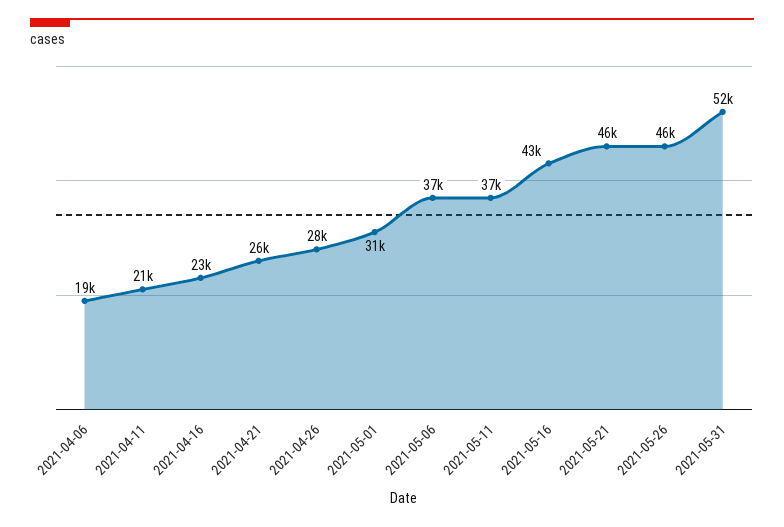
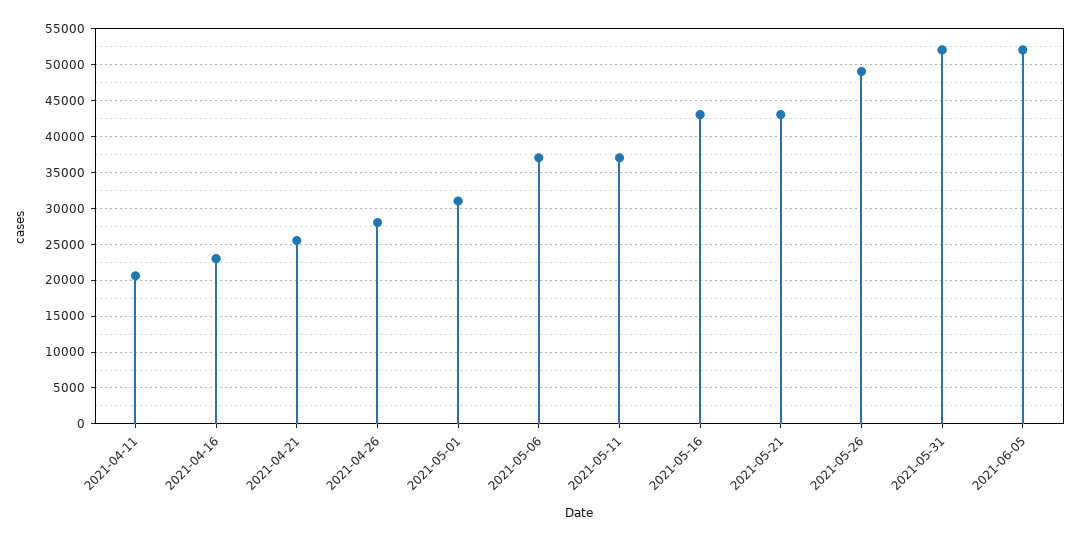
2021-04-06: 19000 -> none
2021-05-21: 46000 -> 43000
2021-05-26: 46000 -> 49000
2021-06-05: none -> 52000

